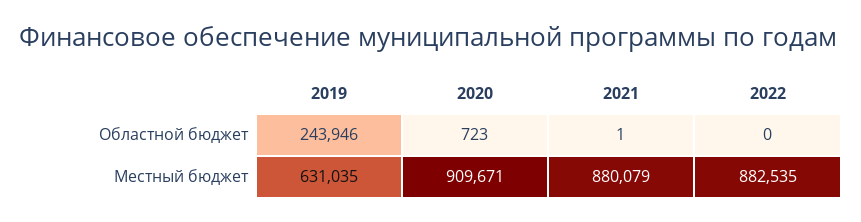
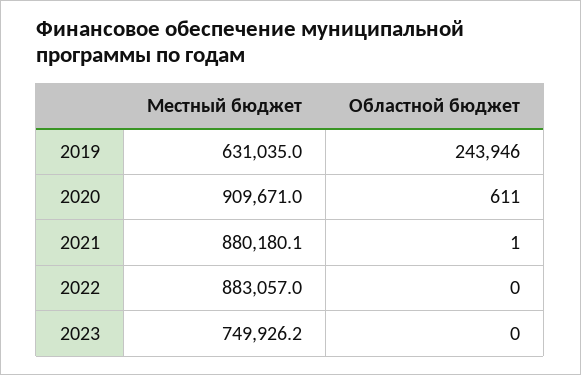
2020, Областной бюджет: 723 -> 611
2021, Местный бюджет: 880079 -> 880180.1
2022, Местный бюджет: 882535 -> 883057
2023, Местный бюджет: none -> 749926.2
2023, Областной бюджет: none -> 0

